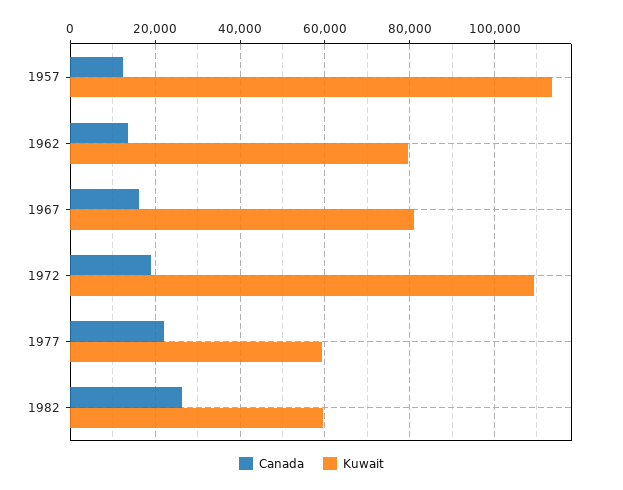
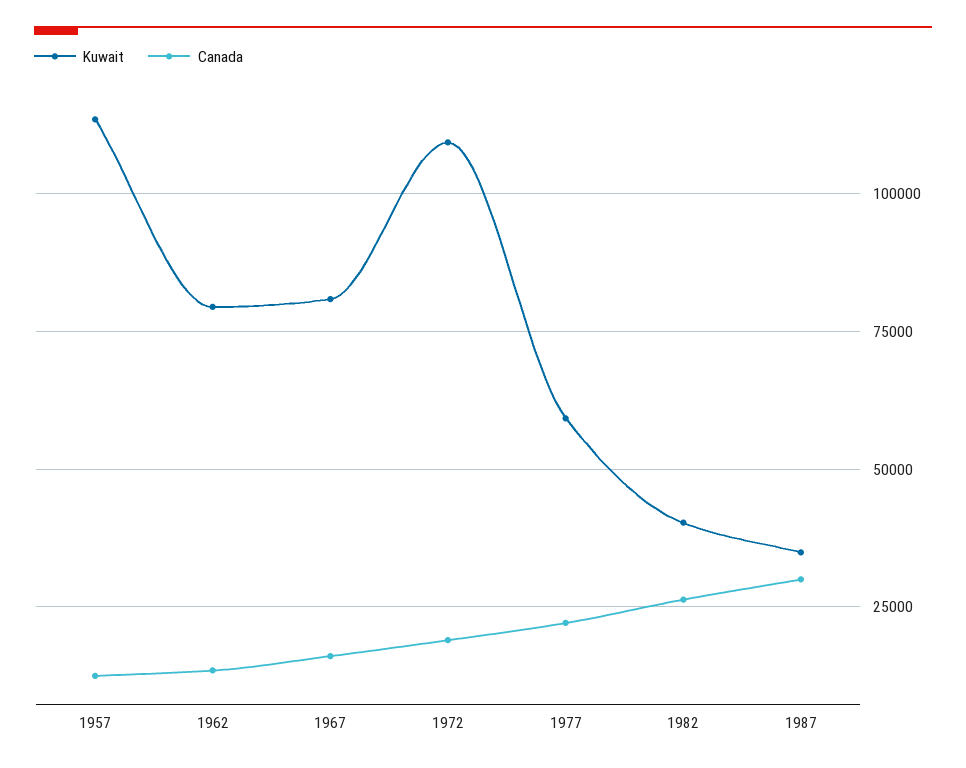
Kuwait, 1982: 60000 -> 40000
Kuwait, 1987: none -> 35000
Canada, 1987: none -> 30000

